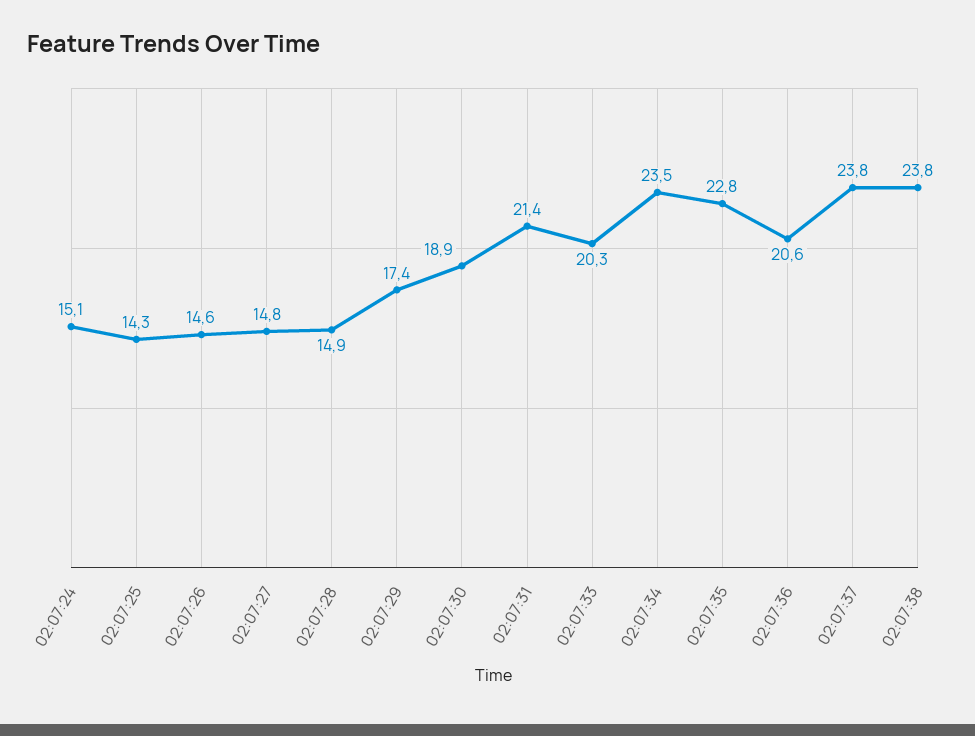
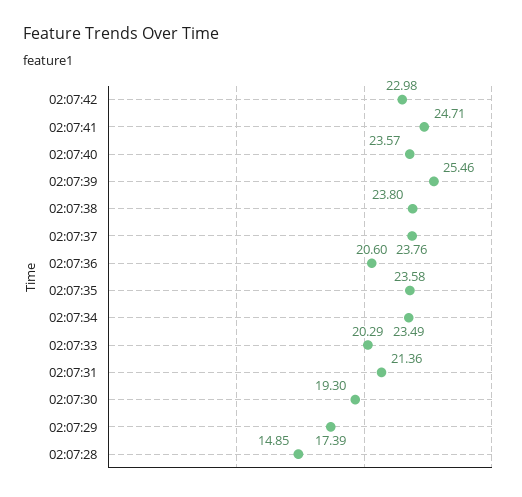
02:07:24: 15.1 -> none
02:07:25: 14.3 -> none
02:07:26: 14.6 -> none
02:07:27: 14.8 -> none
02:07:30: 18.9 -> 19.3
02:07:35: 22.8 -> 23.58
02:07:42: none -> 22.98
02:07:41: none -> 24.71
02:07:40: none -> 23.57
02:07:39: none -> 25.46

